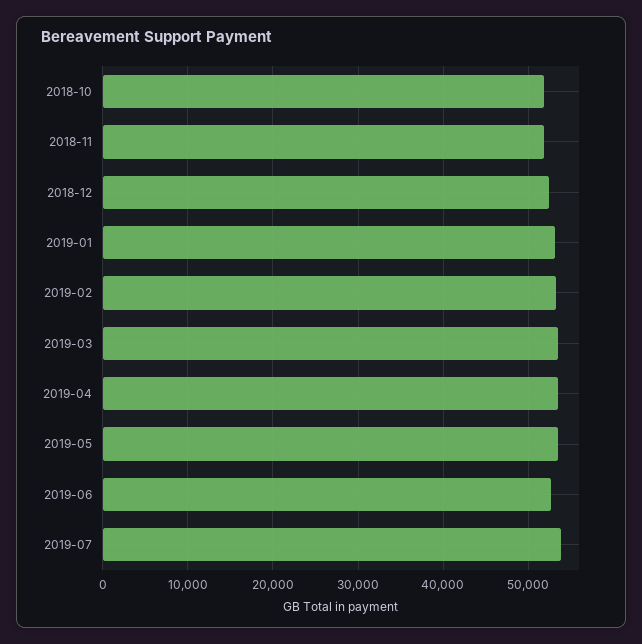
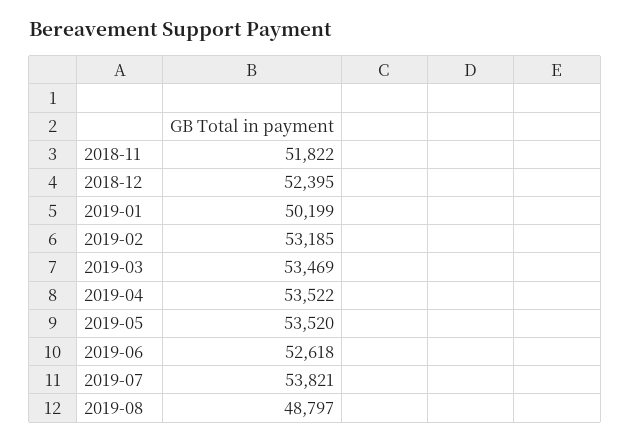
2018-10: 52000 -> none
2019-01: 53000 -> 50199
2019-08: none -> 48797

